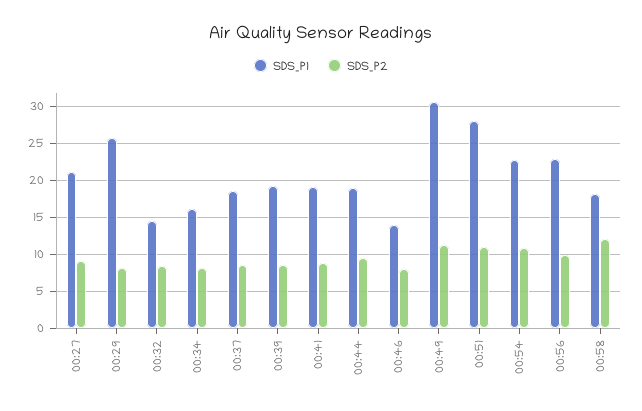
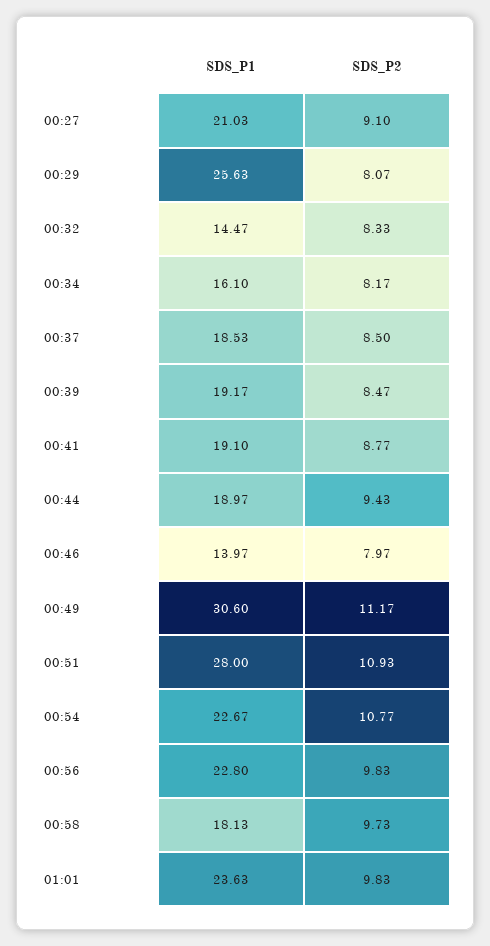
SDS_P2, 00:58: 12 -> 9.73
SDS_P1, 01:01: none -> 23.63
SDS_P2, 01:01: none -> 9.83

